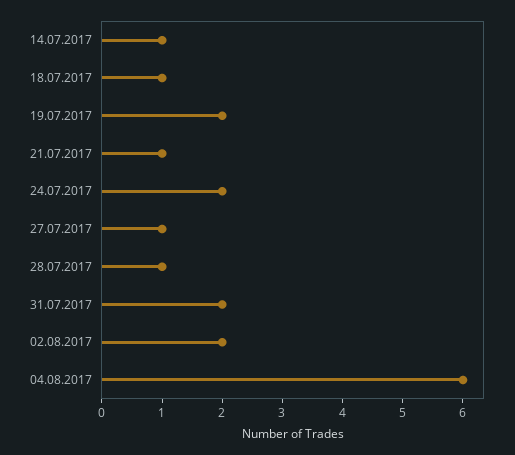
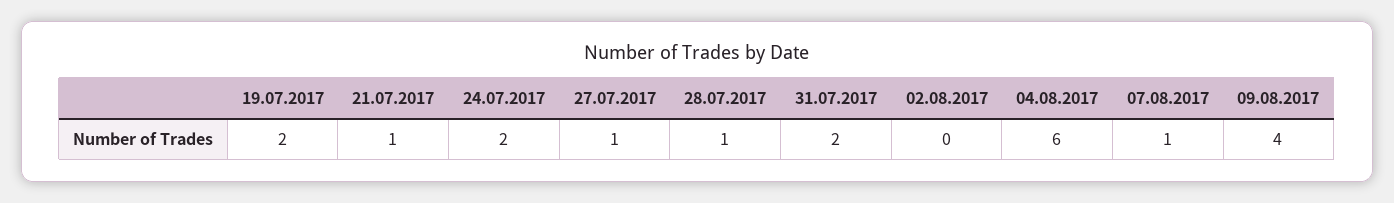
14.07.2017: 1 -> none
18.07.2017: 1 -> none
02.08.2017: 2 -> 0
07.08.2017: none -> 1
09.08.2017: none -> 4

